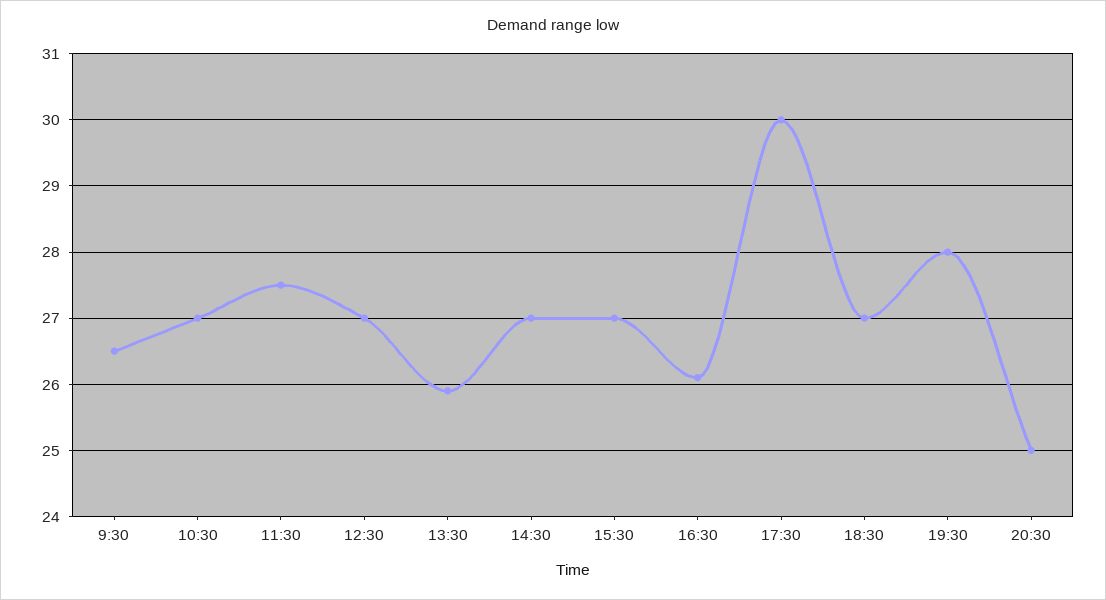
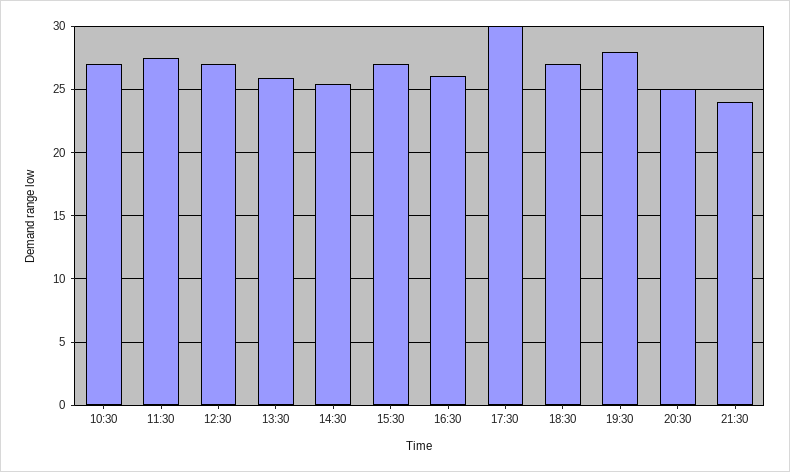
9:30: 26.5 -> none
14:30: 27 -> 25.5
21:30: none -> 24

